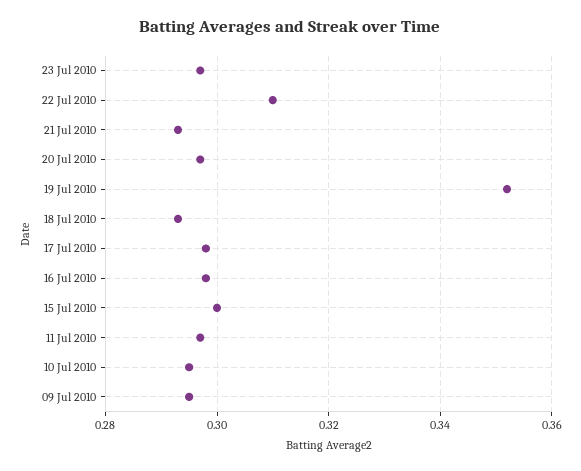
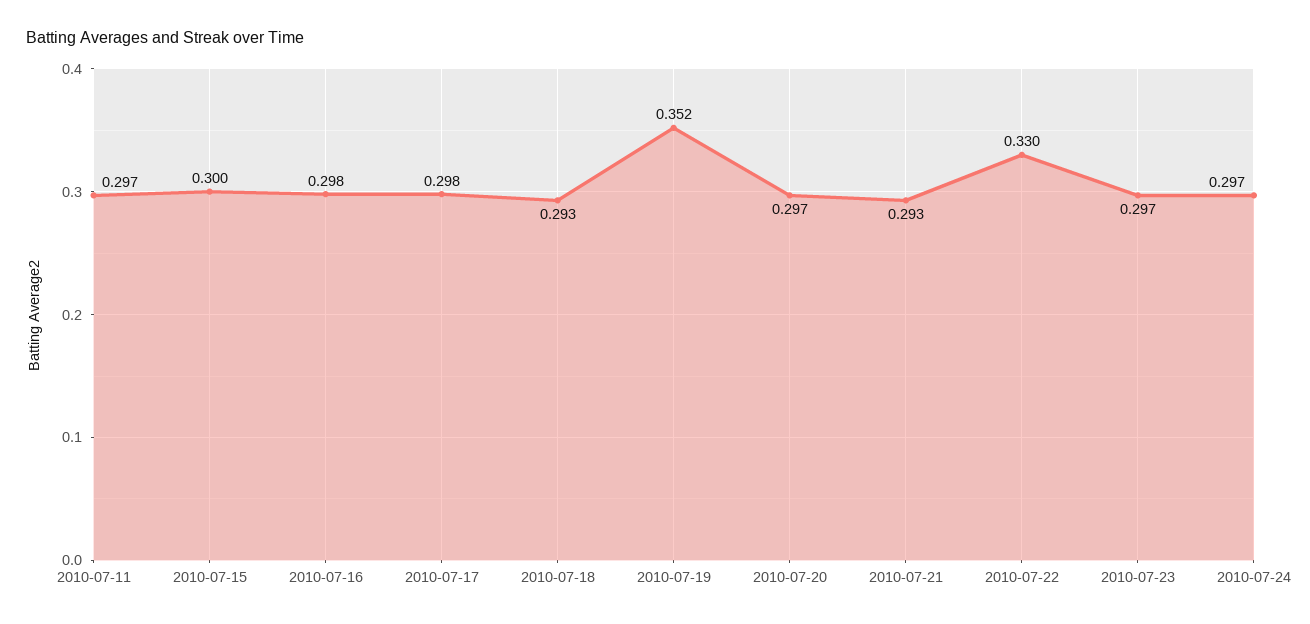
22 Jul 2010: 0.31 -> 0.33
10 Jul 2010: 0.295 -> none
09 Jul 2010: 0.295 -> none
2010-07-24: none -> 0.297

